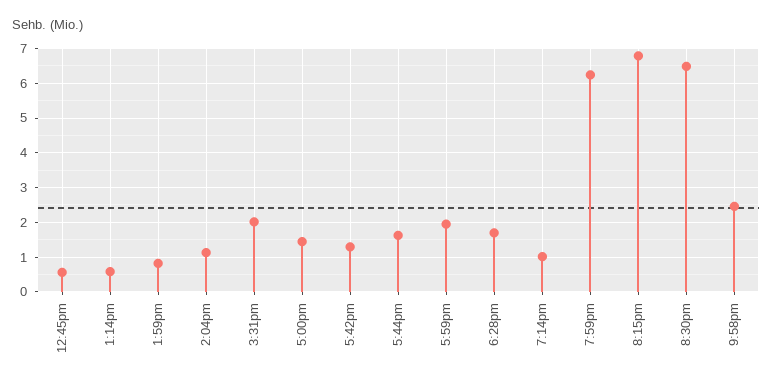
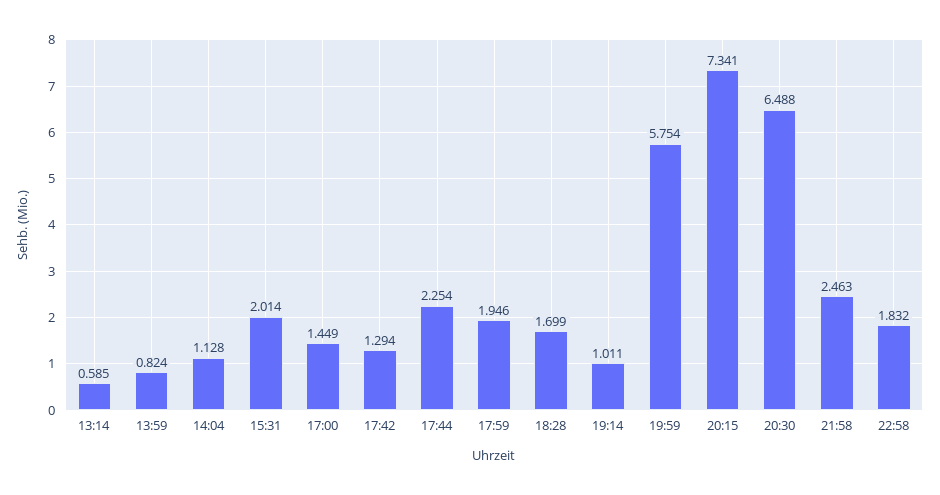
12:45pm: 0.6 -> none
5:44pm: 1.6 -> 2.254
7:59pm: 6.2 -> 5.754
8:15pm: 6.8 -> 7.341
22:58: none -> 1.832

